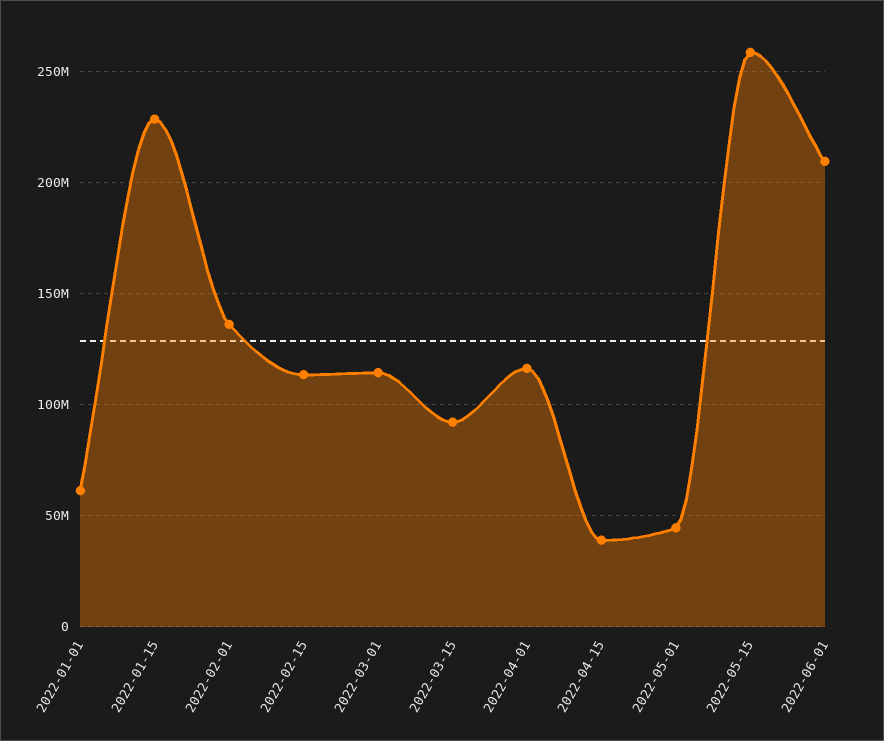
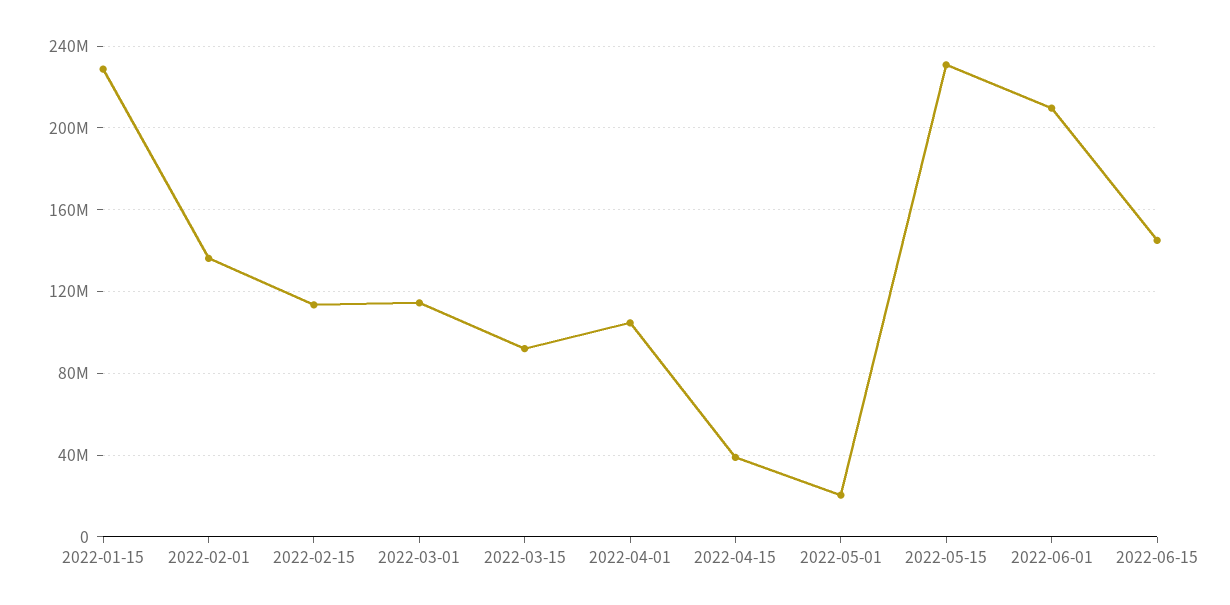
2022-01-01: 60000000 -> none
2022-04-01: 115000000 -> 105000000
2022-05-01: 45000000 -> 20000000
2022-05-15: 260000000 -> 230000000
2022-06-15: none -> 145000000

